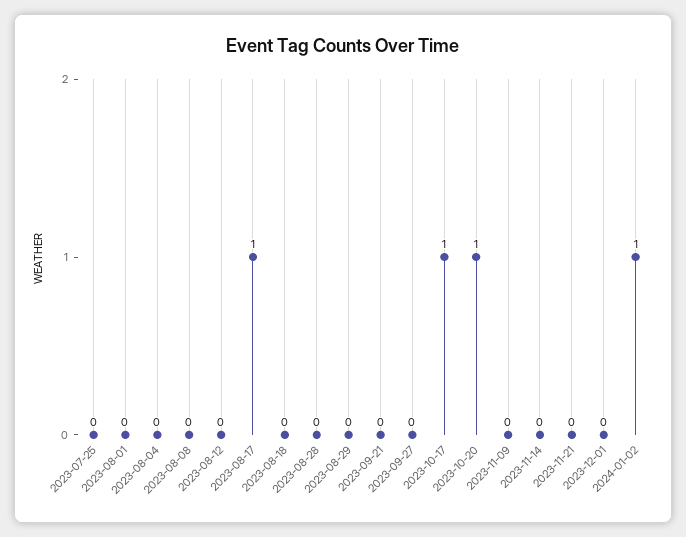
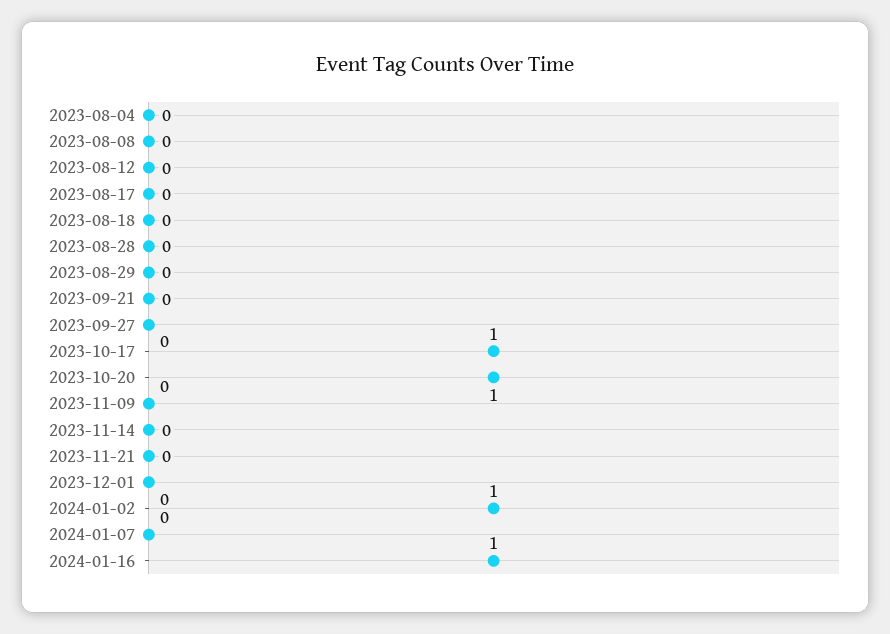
2023-07-25: 0 -> none
2023-08-01: 0 -> none
2023-08-17: 1 -> 0
2024-01-07: none -> 0
2024-01-16: none -> 1

